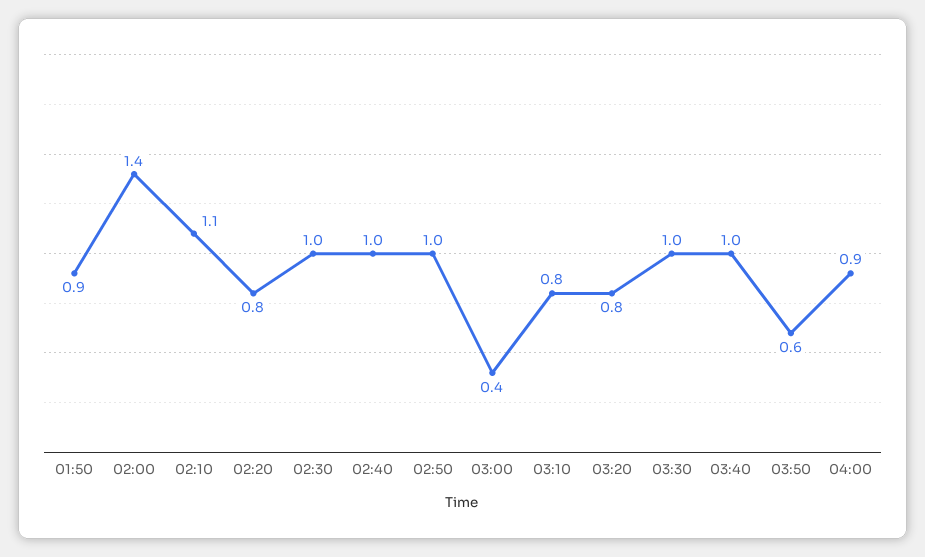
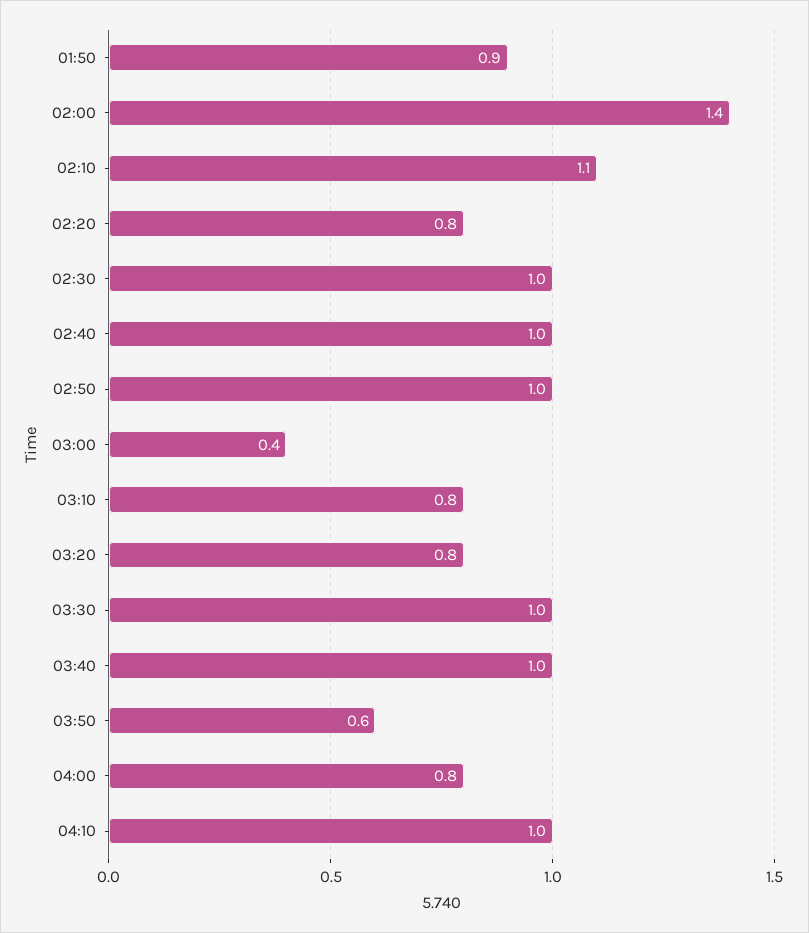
04:00: 0.9 -> 0.8
04:10: none -> 1

